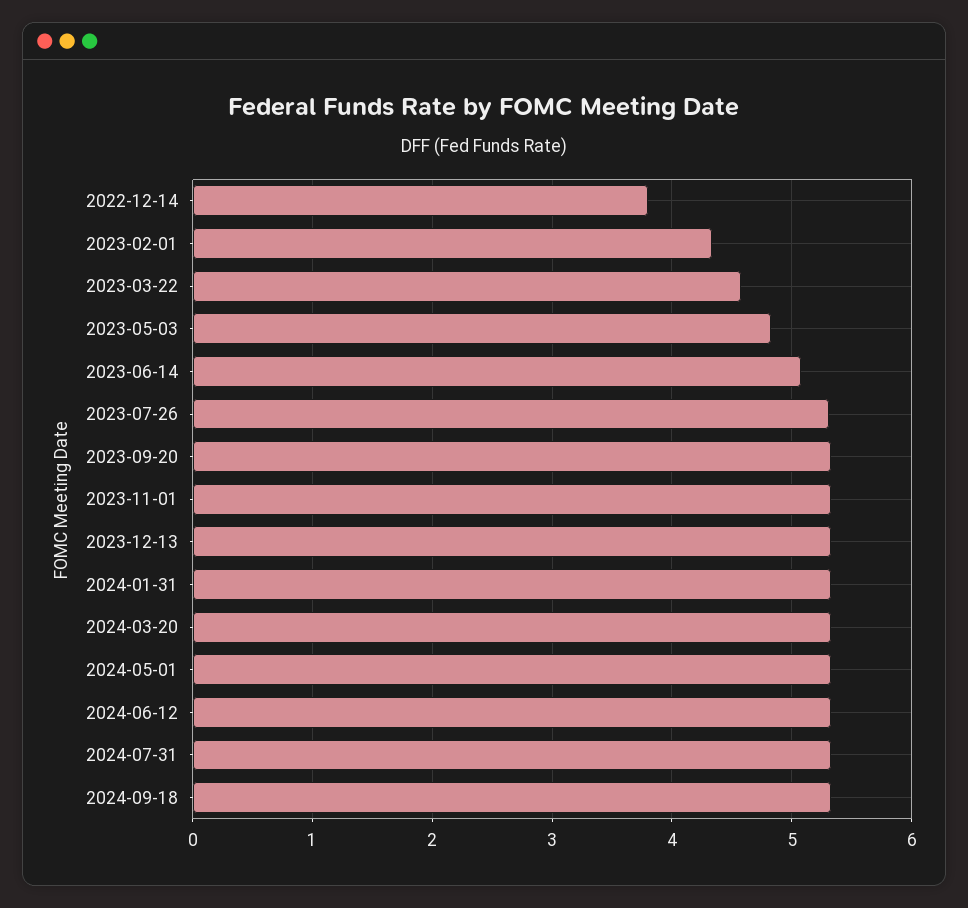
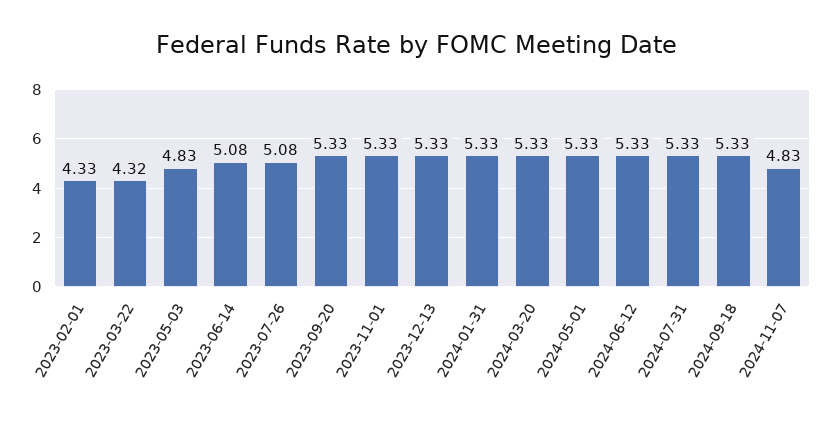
2022-12-14: 3.8 -> none
2023-03-22: 4.6 -> 4.32
2023-07-26: 5.3 -> 5.08
2024-11-07: none -> 4.83

